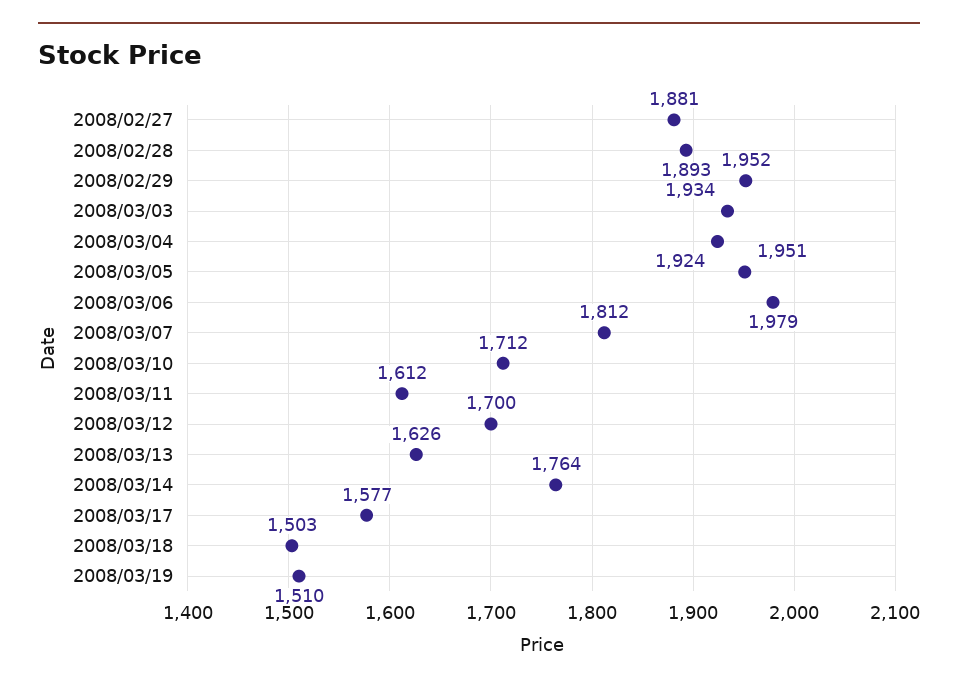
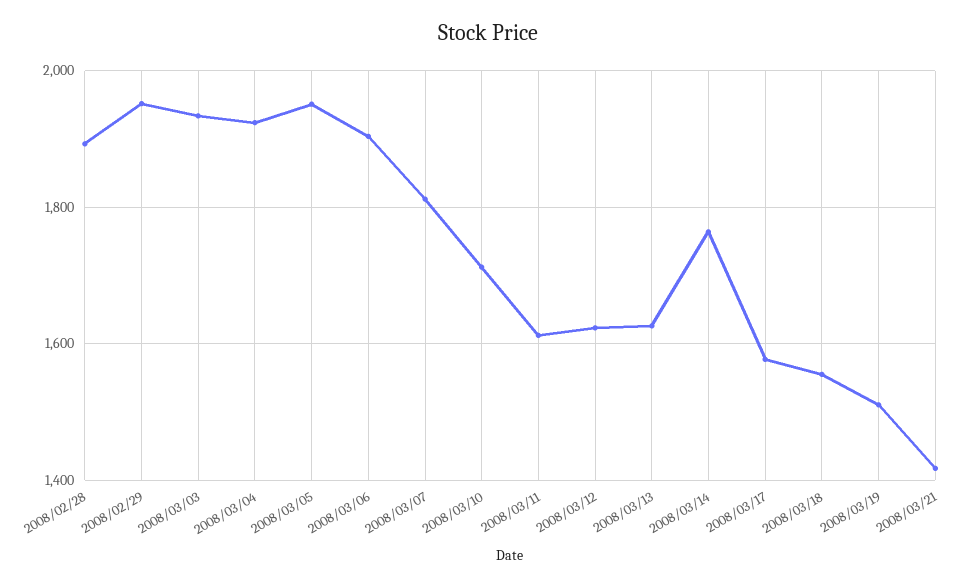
2008/02/27: 1881 -> none
2008/03/06: 1979 -> 1900
2008/03/12: 1700 -> 1620
2008/03/18: 1503 -> 1560
2008/03/21: none -> 1420

